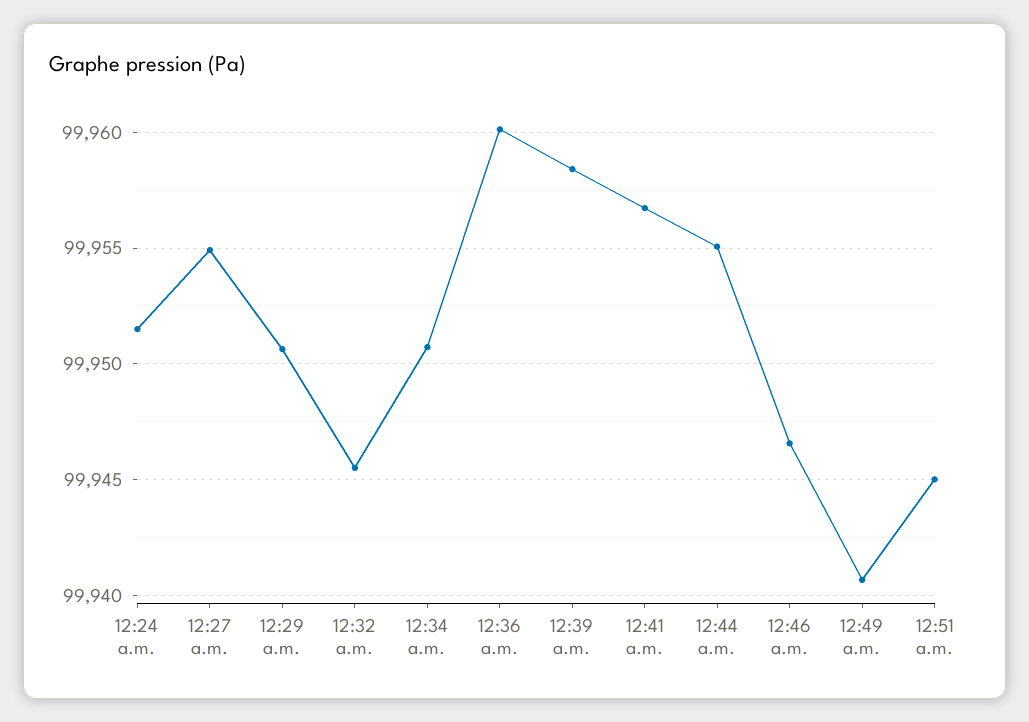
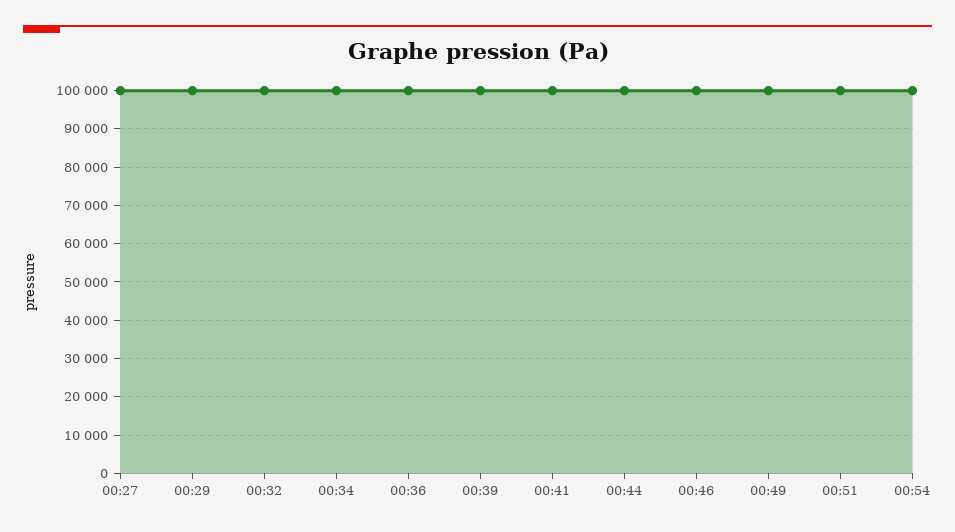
12:24 a.m.: 99951.5 -> none
00:54: none -> 100000

